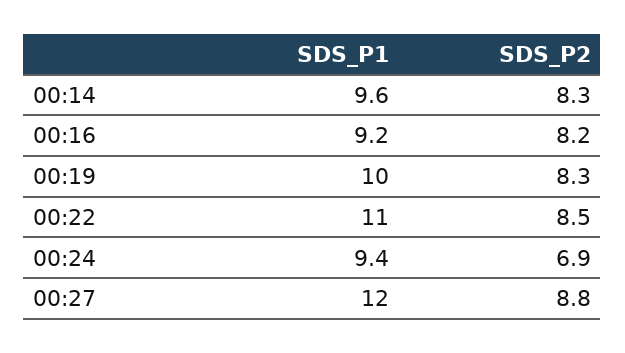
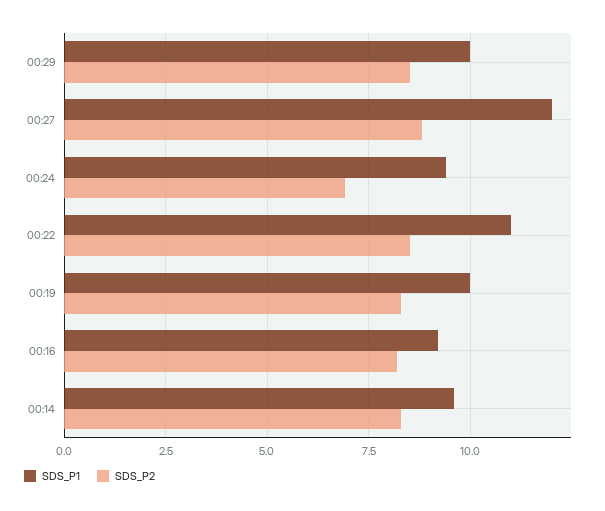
SDS_P1, 00:29: none -> 10
SDS_P2, 00:29: none -> 8.5

